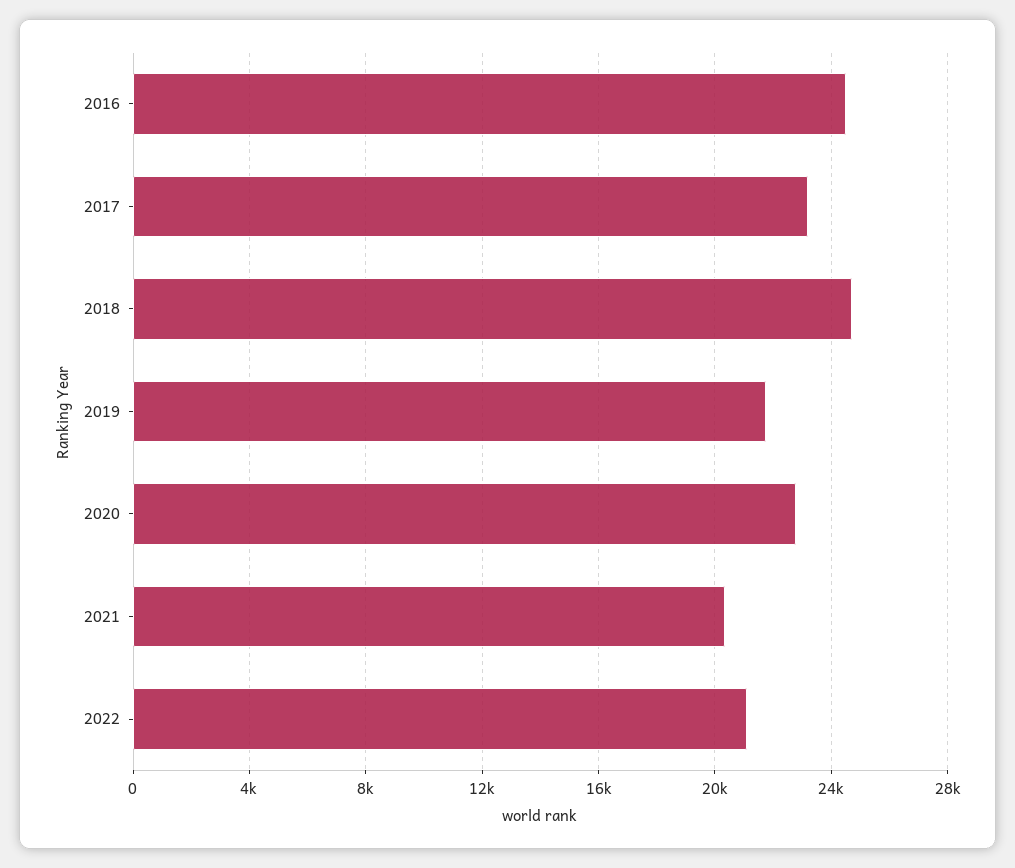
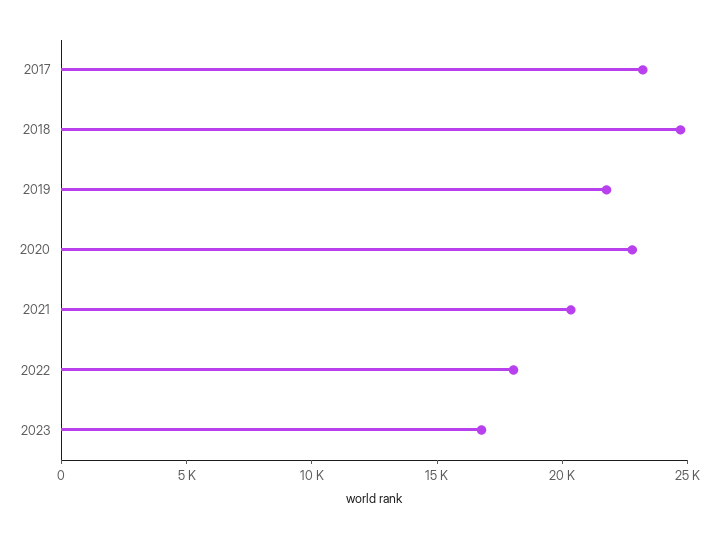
2016: 24500 -> none
2022: 21000 -> 18000
2023: none -> 17000

